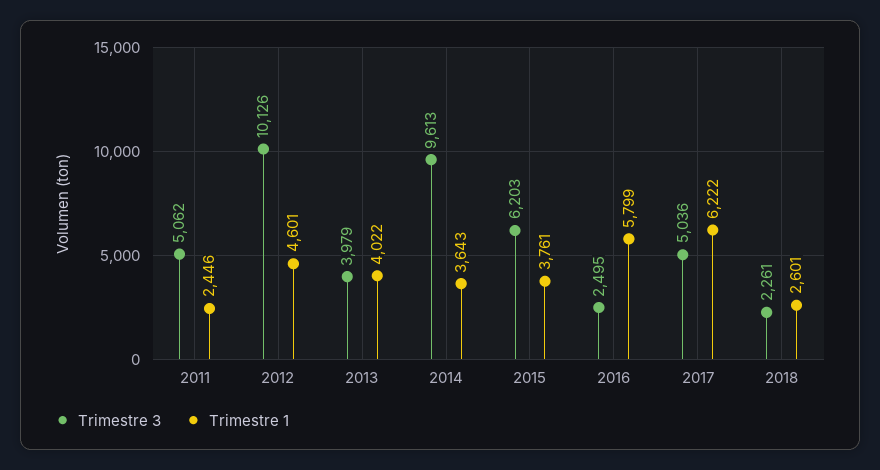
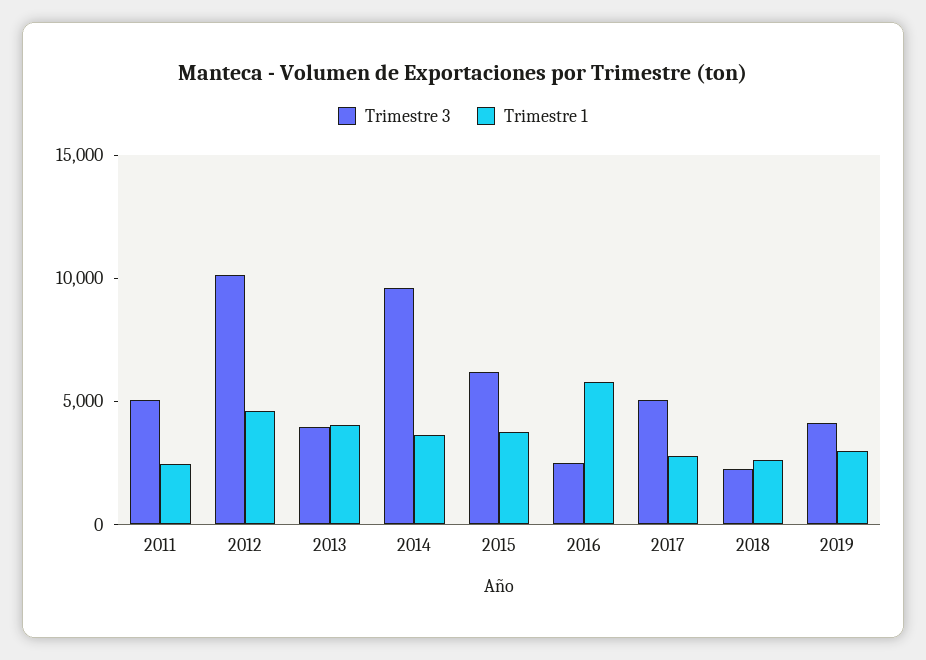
Trimestre 1, 2017: 6222 -> 3000
Trimestre 3, 2019: none -> 4000
Trimestre 1, 2019: none -> 3000

